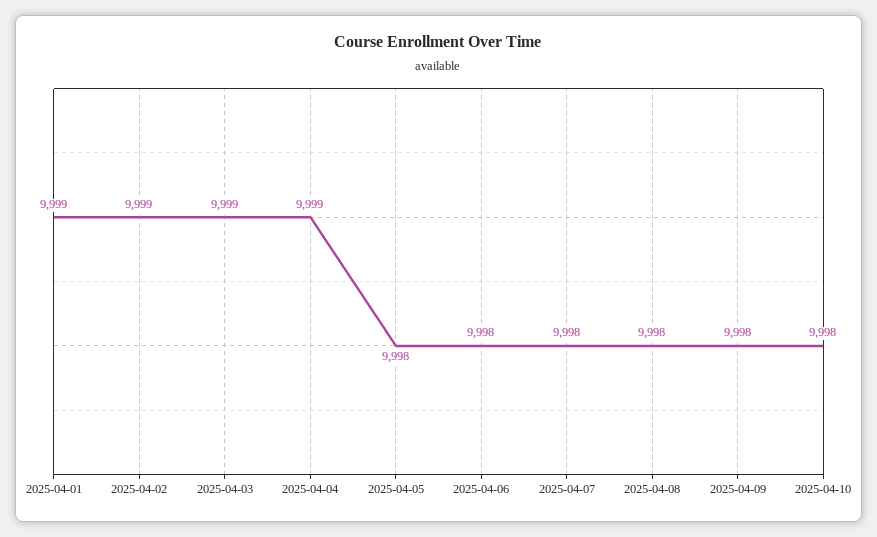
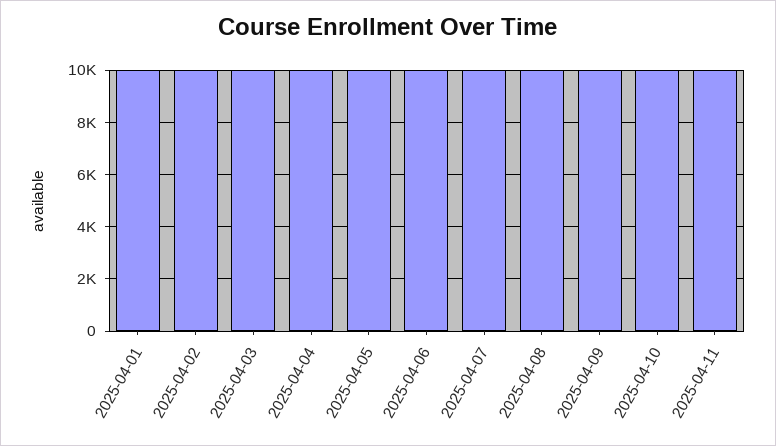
2025-04-11: none -> 10000

